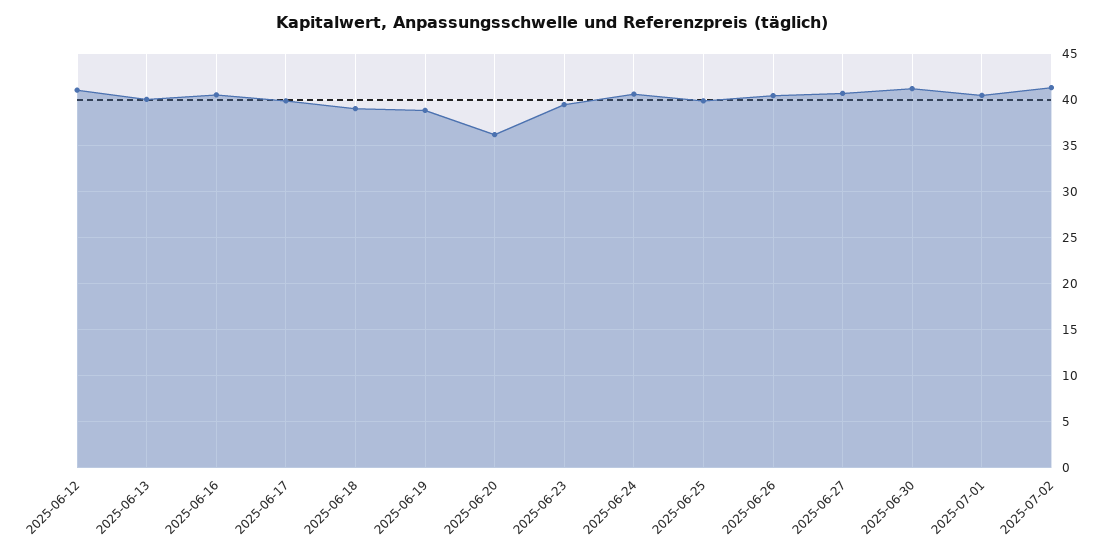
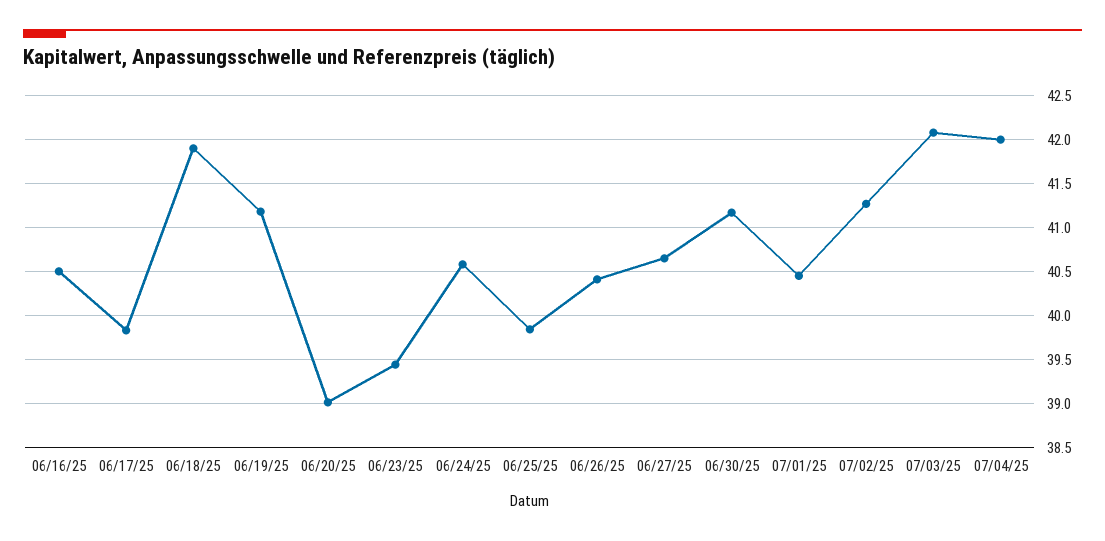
2025-06-12: 41 -> none
2025-06-13: 40 -> none
2025-06-18: 39 -> 41.9
2025-06-19: 39 -> 41.2
2025-06-20: 36 -> 39
07/03/25: none -> 42.1
07/04/25: none -> 42

